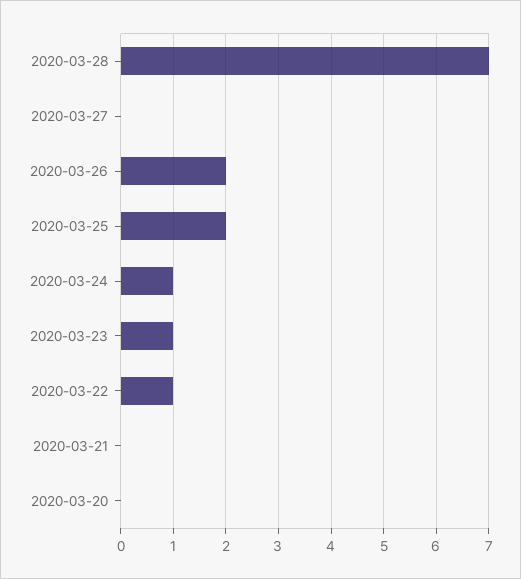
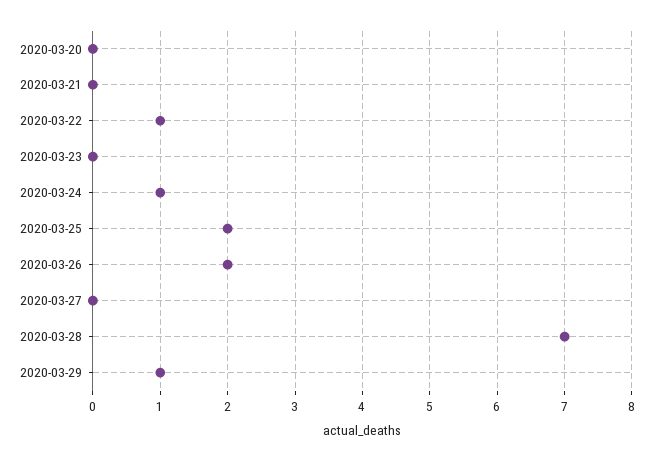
2020-03-23: 1 -> 0
2020-03-29: none -> 1

